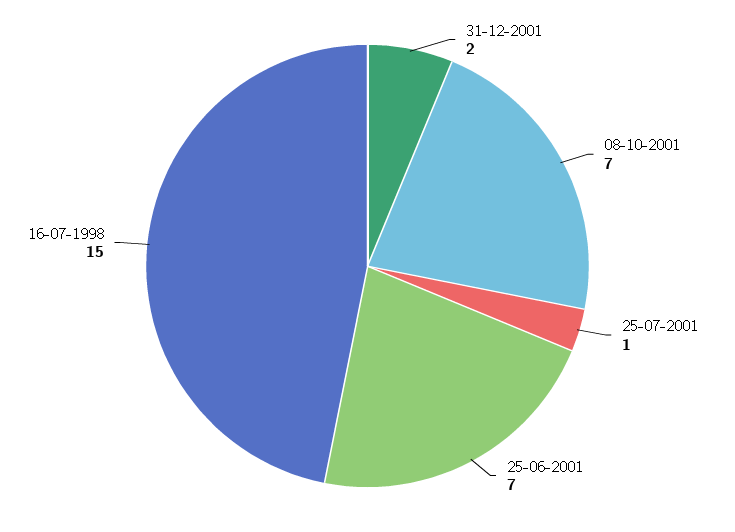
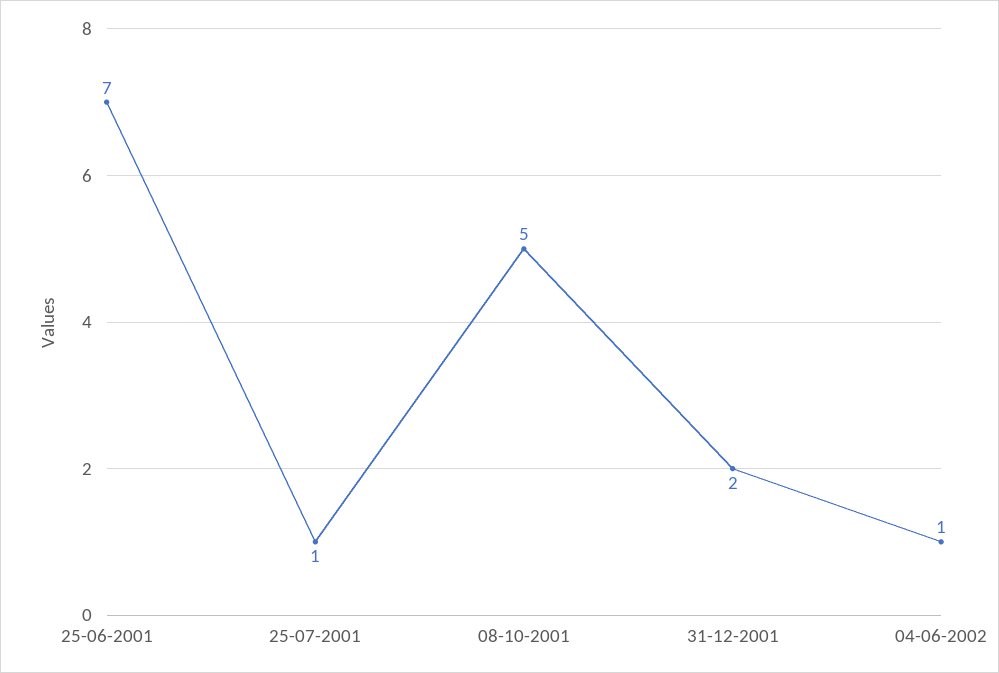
08-10-2001: 7 -> 5
16-07-1998: 15 -> none
04-06-2002: none -> 1

